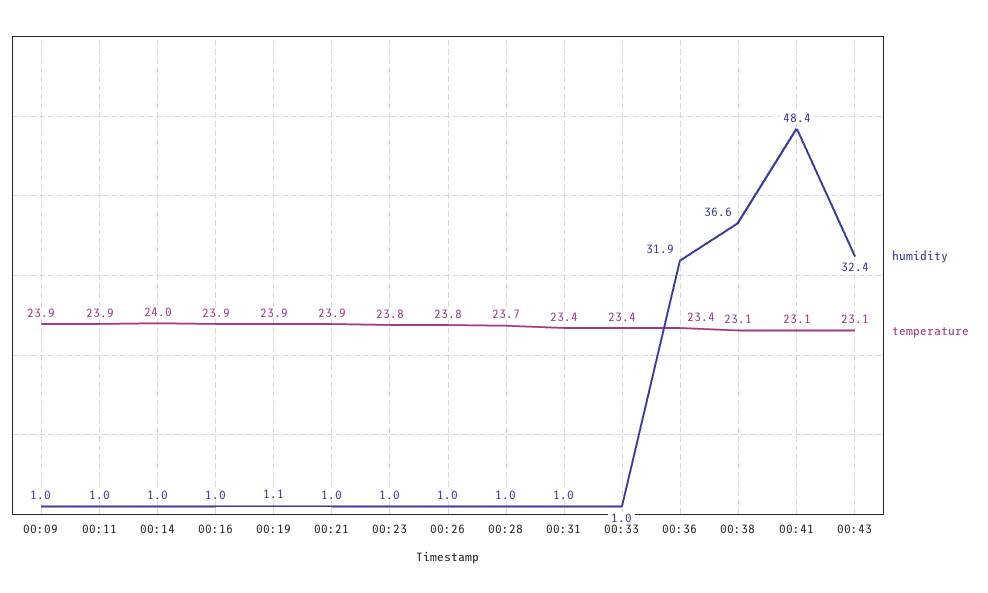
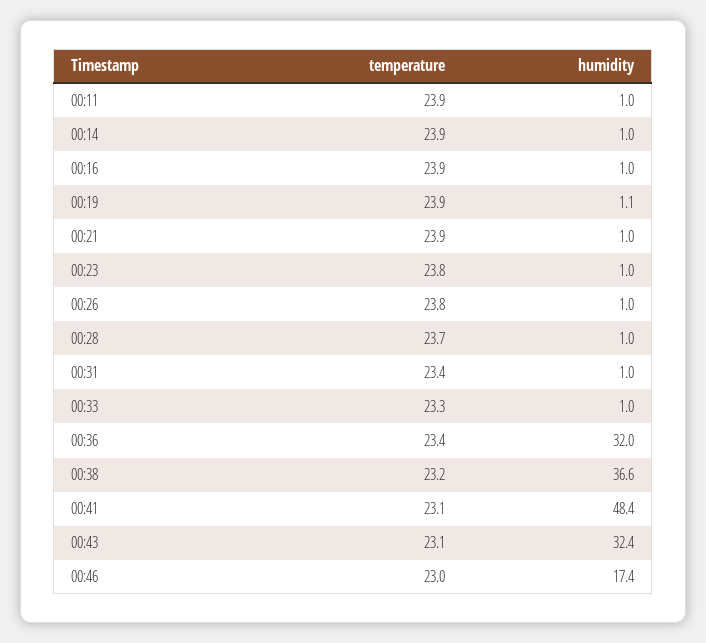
humidity, 00:09: 1 -> none
temperature, 00:09: 23.9 -> none
temperature, 00:14: 24 -> 23.9
temperature, 00:33: 23.4 -> 23.3
humidity, 00:36: 31.9 -> 32
temperature, 00:38: 23.1 -> 23.2
temperature, 00:46: none -> 23
humidity, 00:46: none -> 17.4

